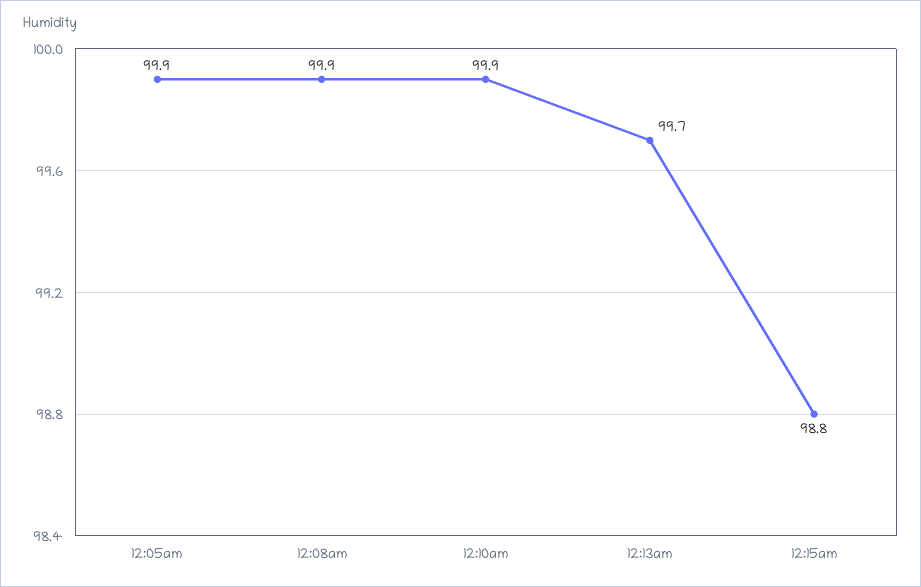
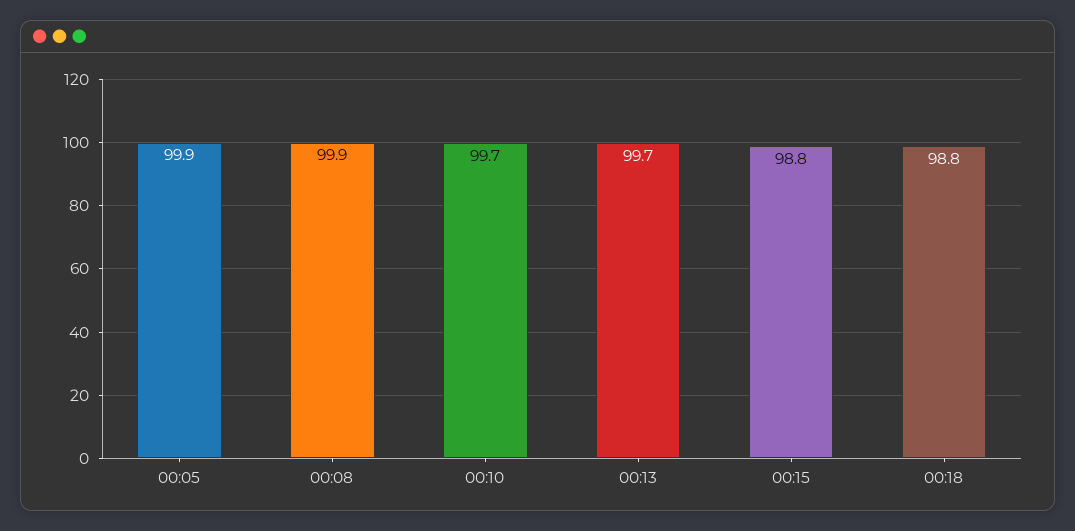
12:10am: 99.9 -> 99.7
00:18: none -> 98.8

